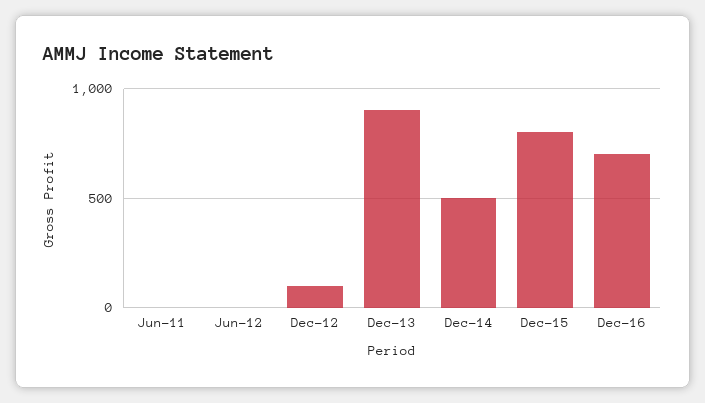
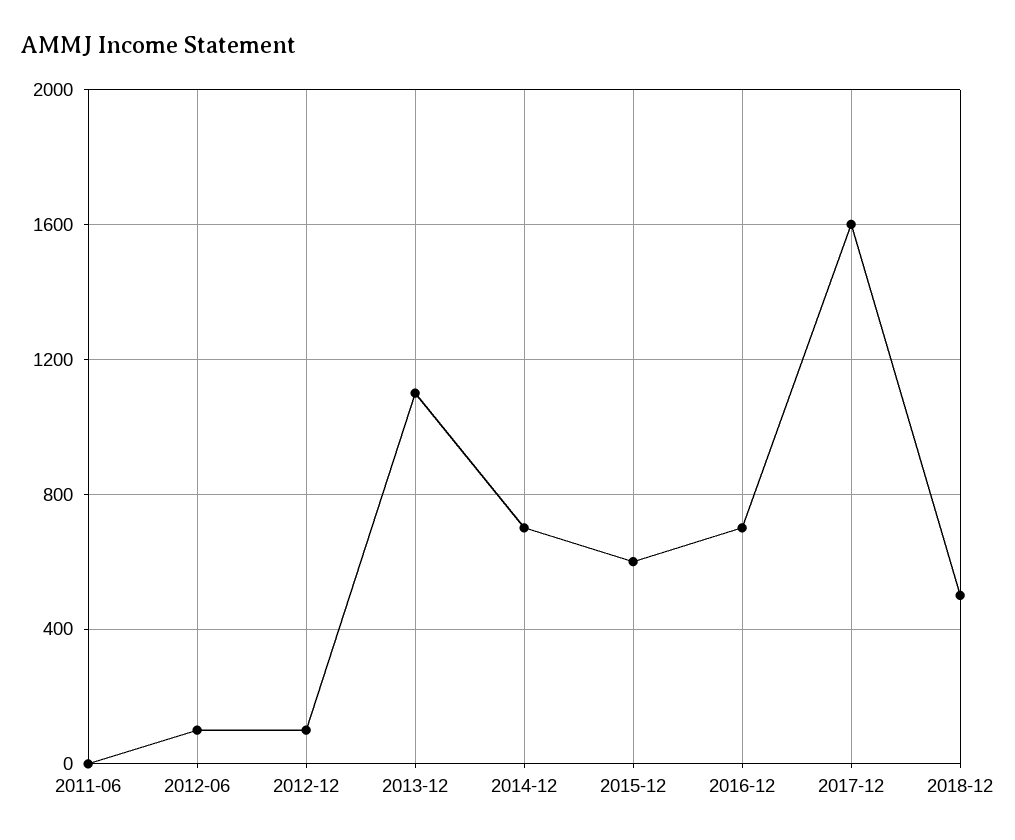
Jun-12: 0 -> 100
Dec-13: 900 -> 1100
Dec-14: 500 -> 700
Dec-15: 800 -> 600
2017-12: none -> 1600
2018-12: none -> 500

